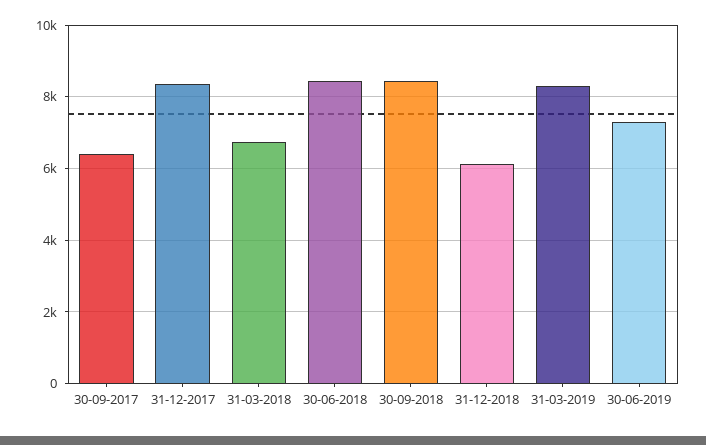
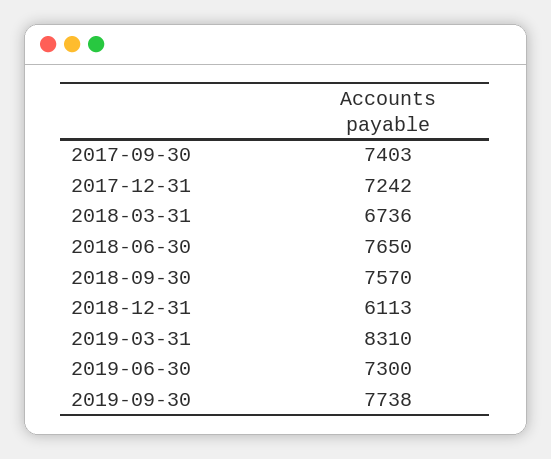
30-09-2017: 6400 -> 7403
31-12-2017: 8400 -> 7242
30-06-2018: 8400 -> 7650
30-09-2018: 8400 -> 7570
2019-09-30: none -> 7738

